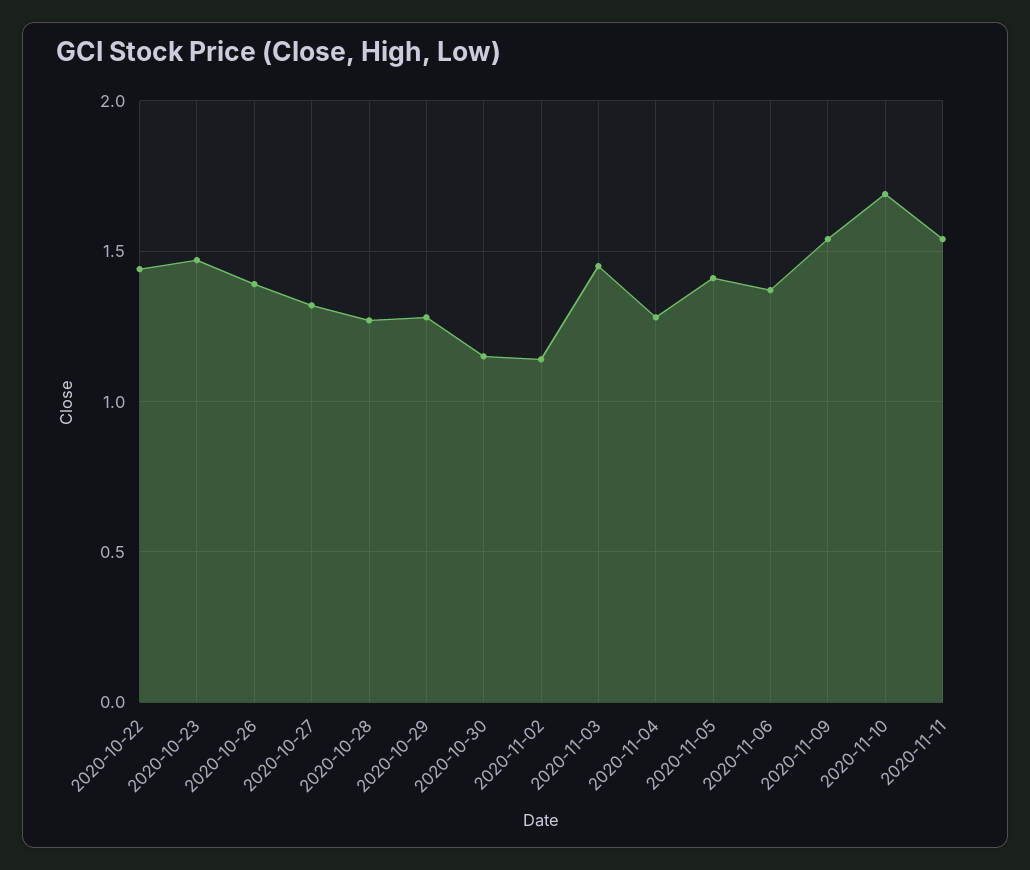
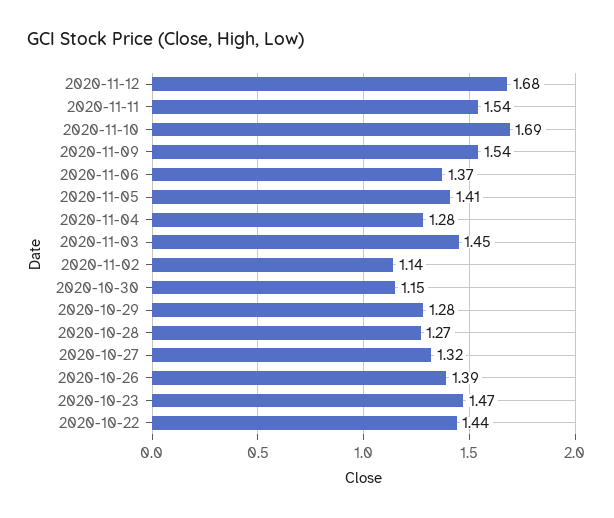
2020-11-12: none -> 1.68

